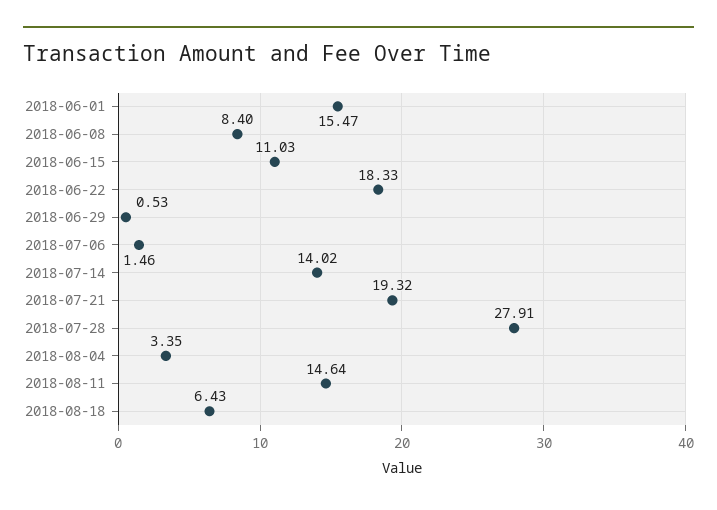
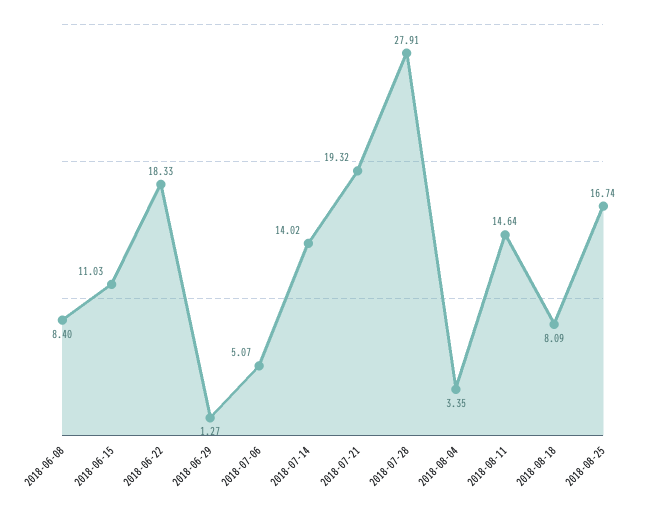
2018-06-01: 15.47 -> none
2018-06-29: 0.53 -> 1.27
2018-07-06: 1.46 -> 5.07
2018-08-18: 6.43 -> 8.09
2018-08-25: none -> 16.74

